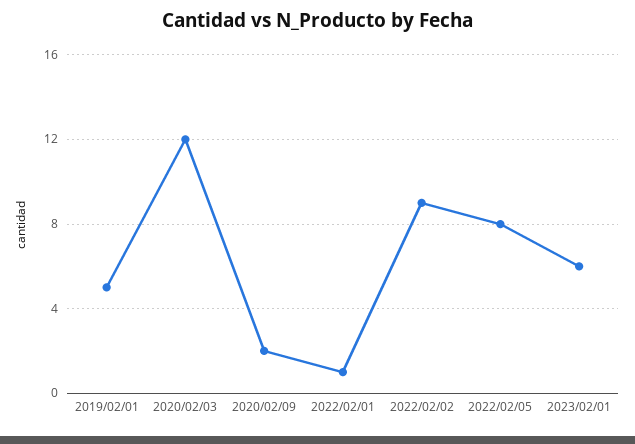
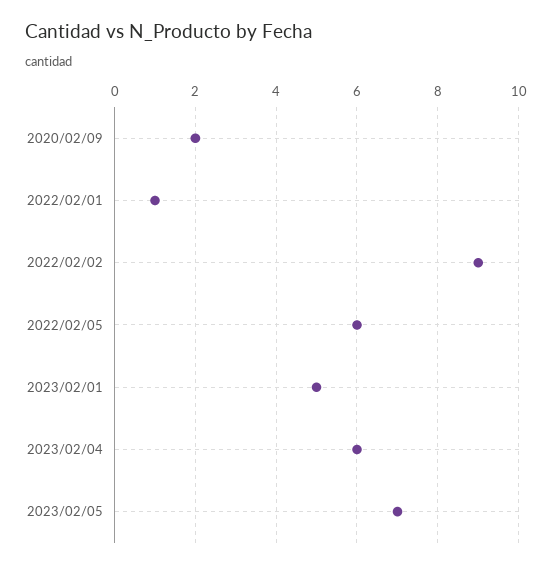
2019/02/01: 5 -> none
2020/02/03: 12 -> none
2022/02/05: 8 -> 6
2023/02/01: 6 -> 5
2023/02/04: none -> 6
2023/02/05: none -> 7

